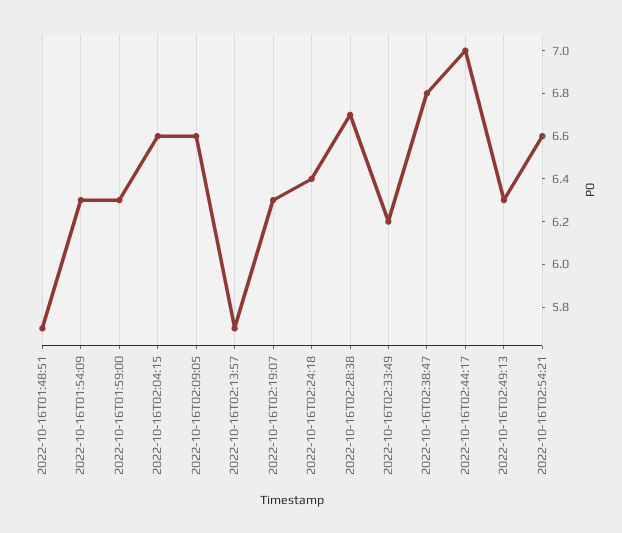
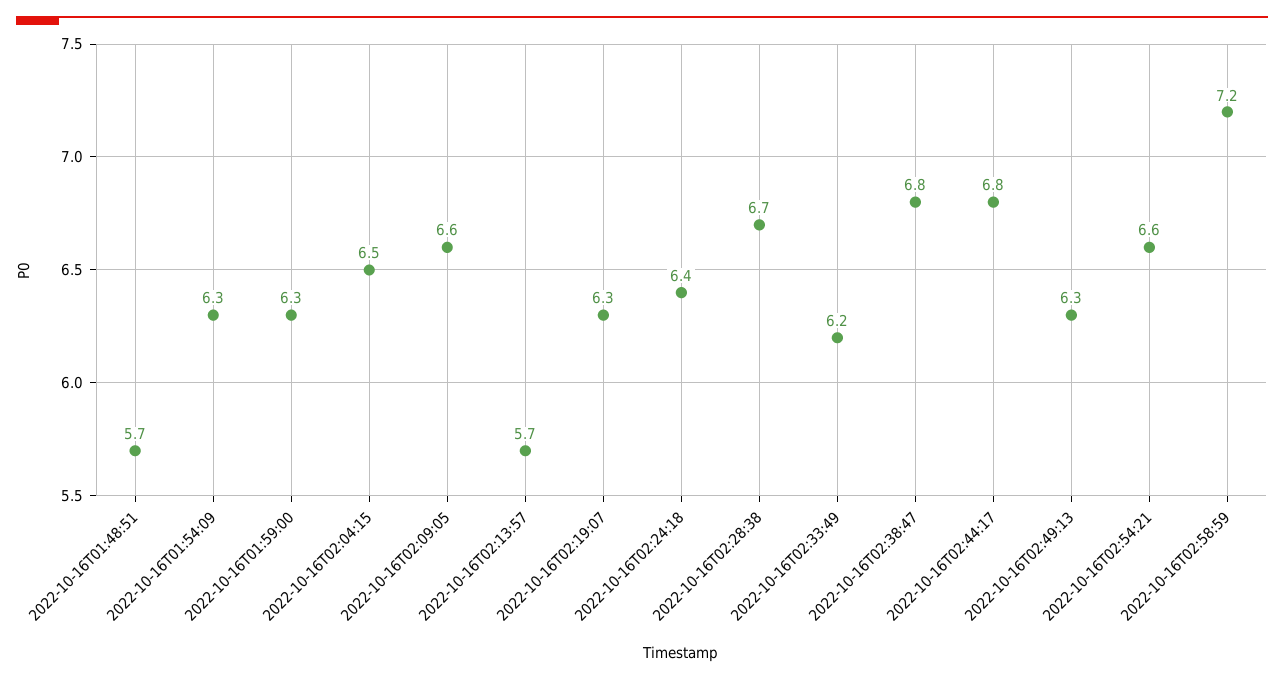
2022-10-16T02:04:15: 6.6 -> 6.5
2022-10-16T02:44:17: 7 -> 6.8
2022-10-16T02:58:59: none -> 7.2

